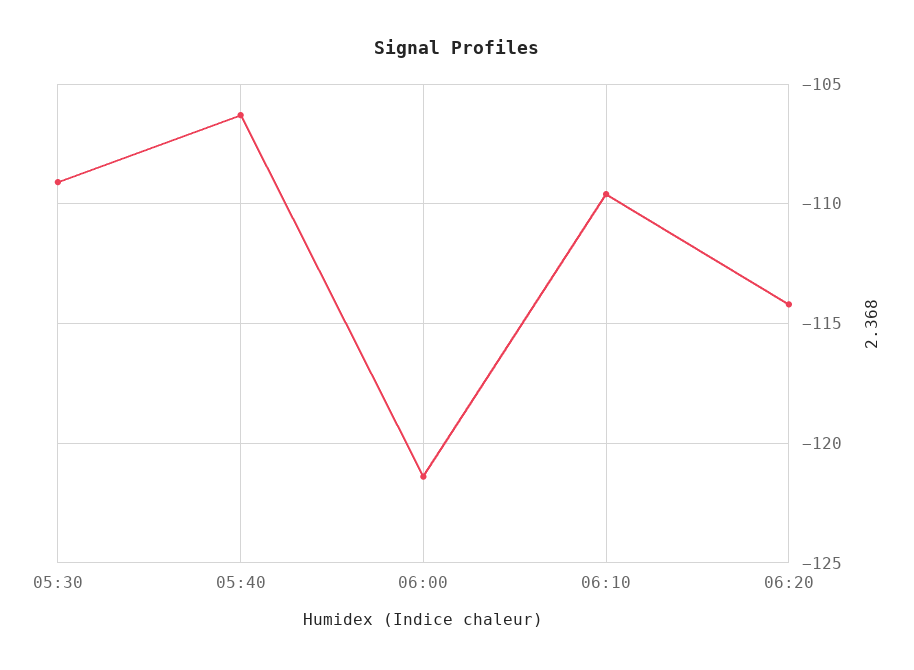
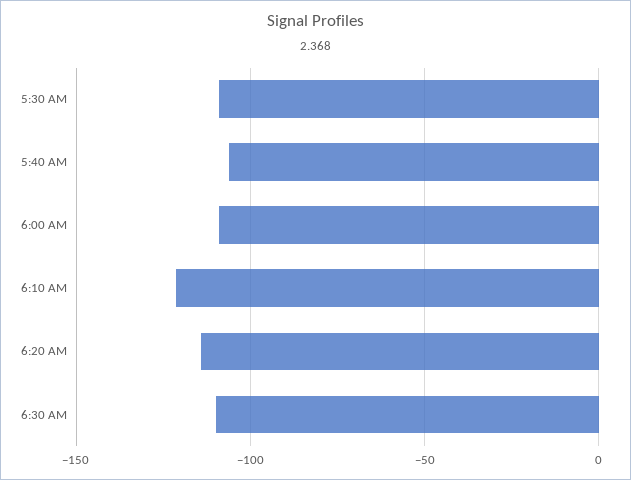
06:00: -121.5 -> -110
06:10: -109.5 -> -120
6:30 AM: none -> -110

